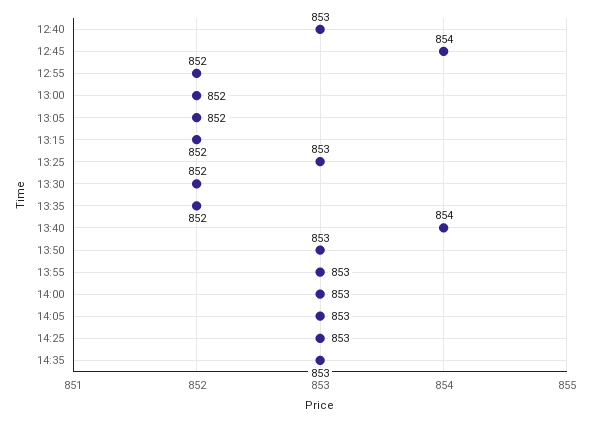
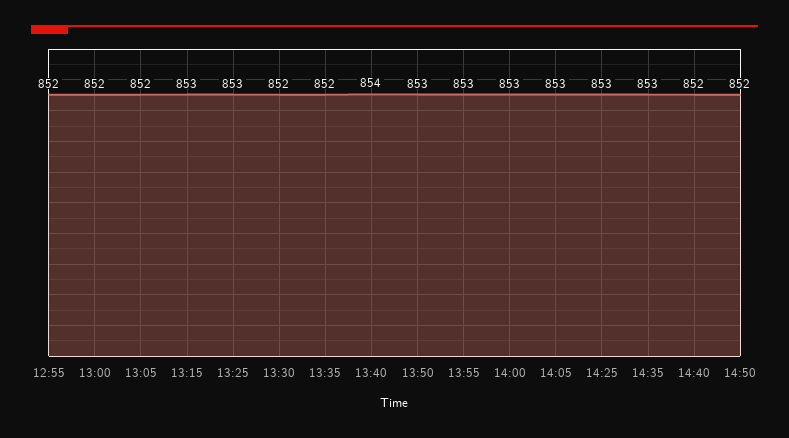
12:40: 853 -> none
12:45: 854 -> none
13:15: 852 -> 853
14:40: none -> 852
14:50: none -> 852

